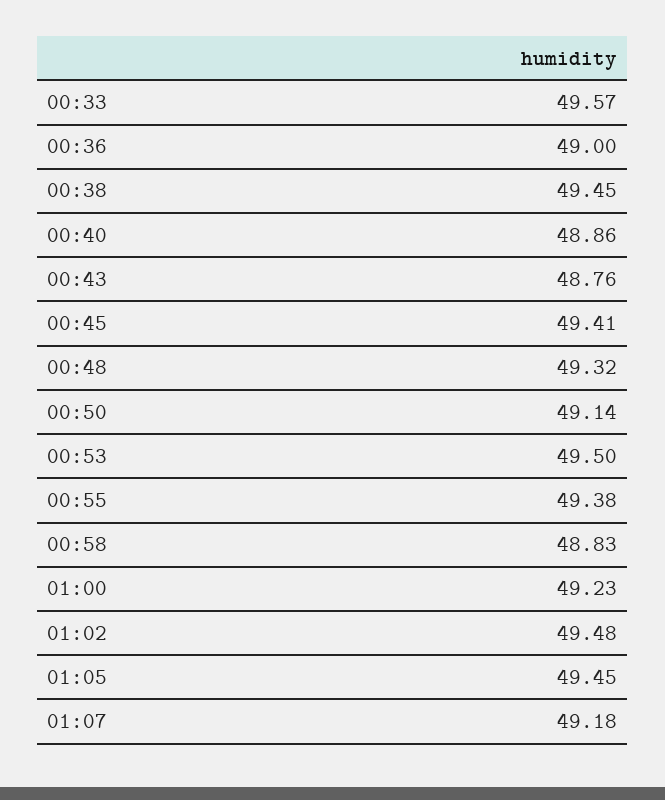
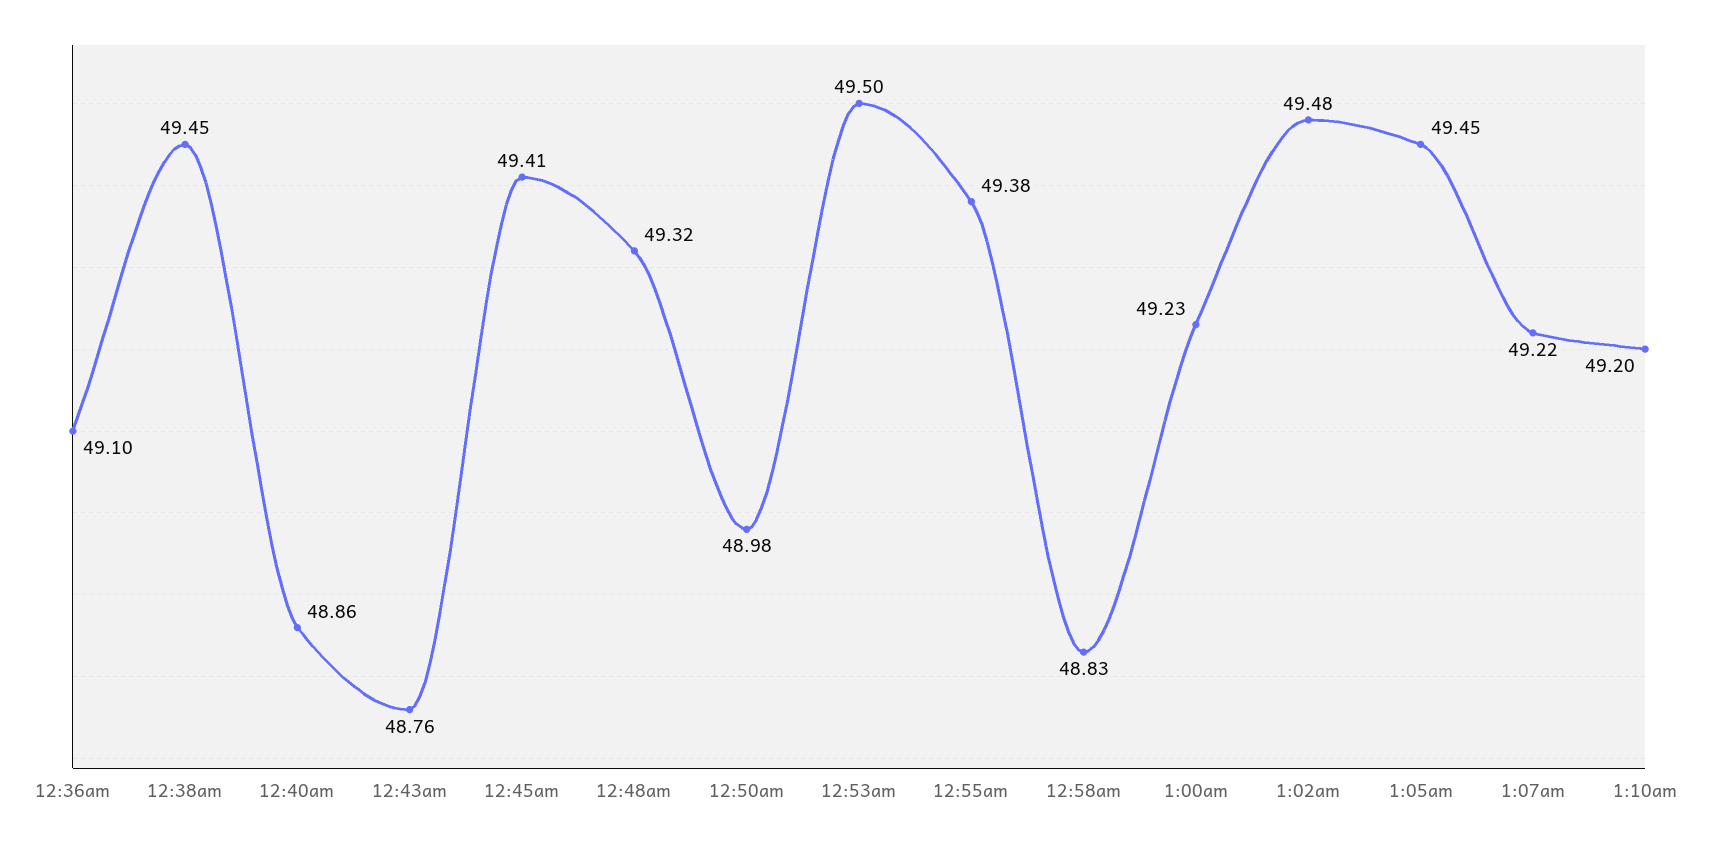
00:33: 49.57 -> none
00:36: 49 -> 49.1
00:50: 49.14 -> 48.98
01:07: 49.18 -> 49.22
1:10am: none -> 49.2

